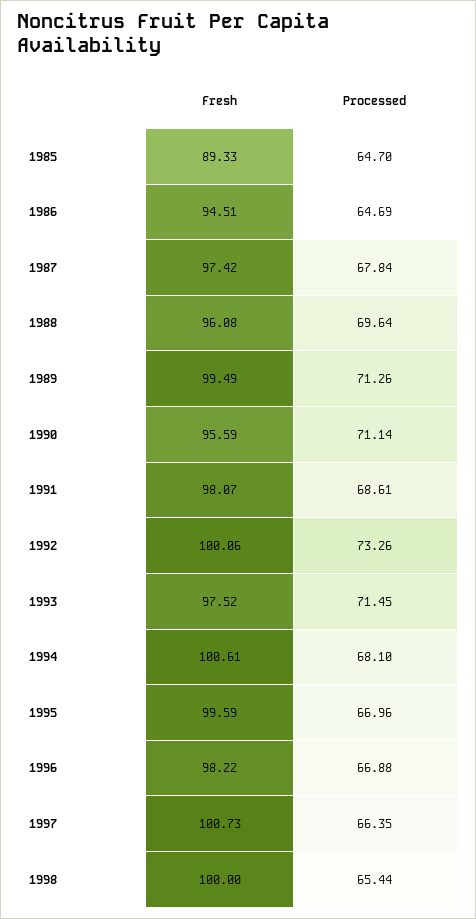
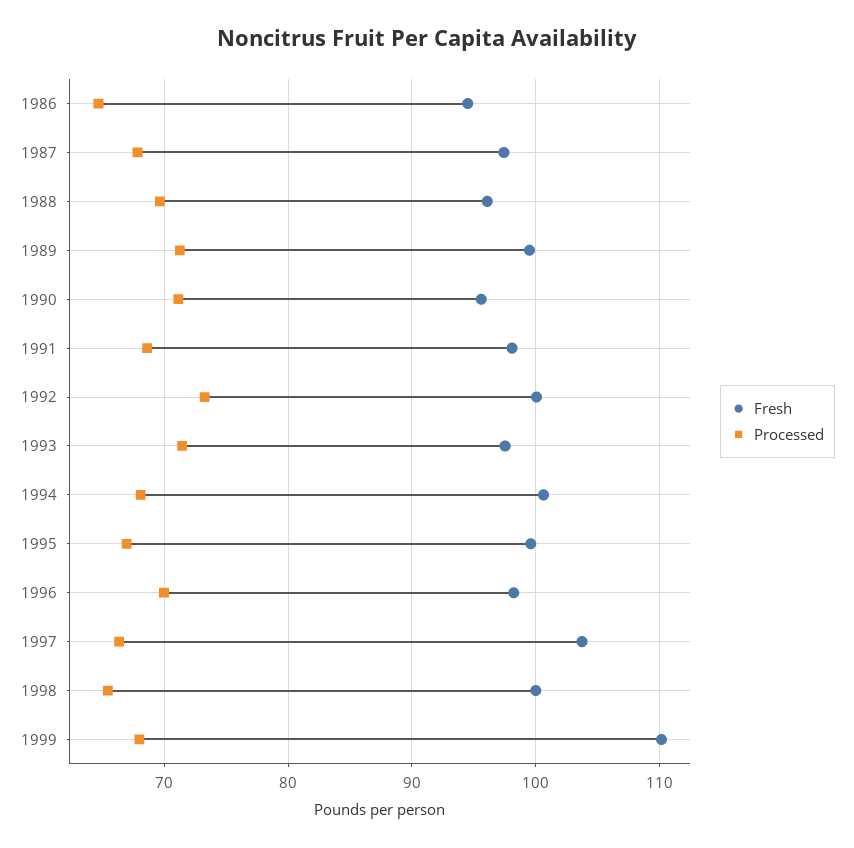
Fresh, 1985: 89.33 -> none
Processed, 1985: 64.7 -> none
Processed, 1996: 66.88 -> 70
Fresh, 1997: 100.73 -> 104
Fresh, 1999: none -> 110
Processed, 1999: none -> 68

